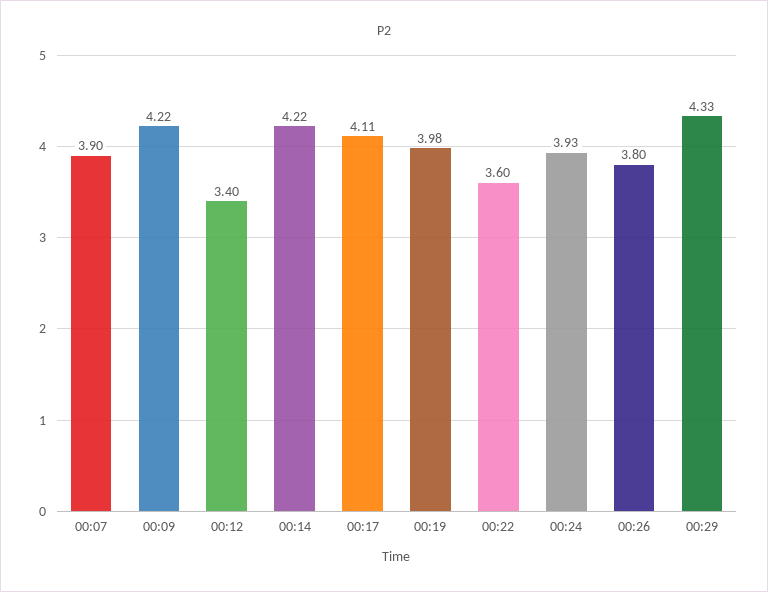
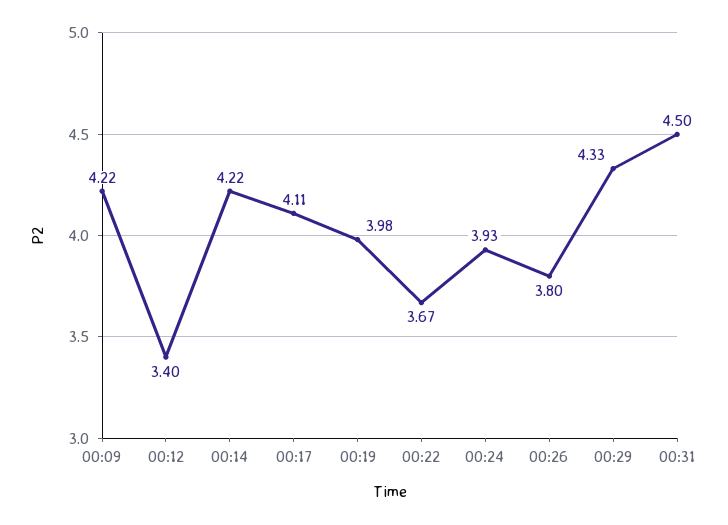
00:07: 3.9 -> none
00:22: 3.6 -> 3.67
00:31: none -> 4.5

